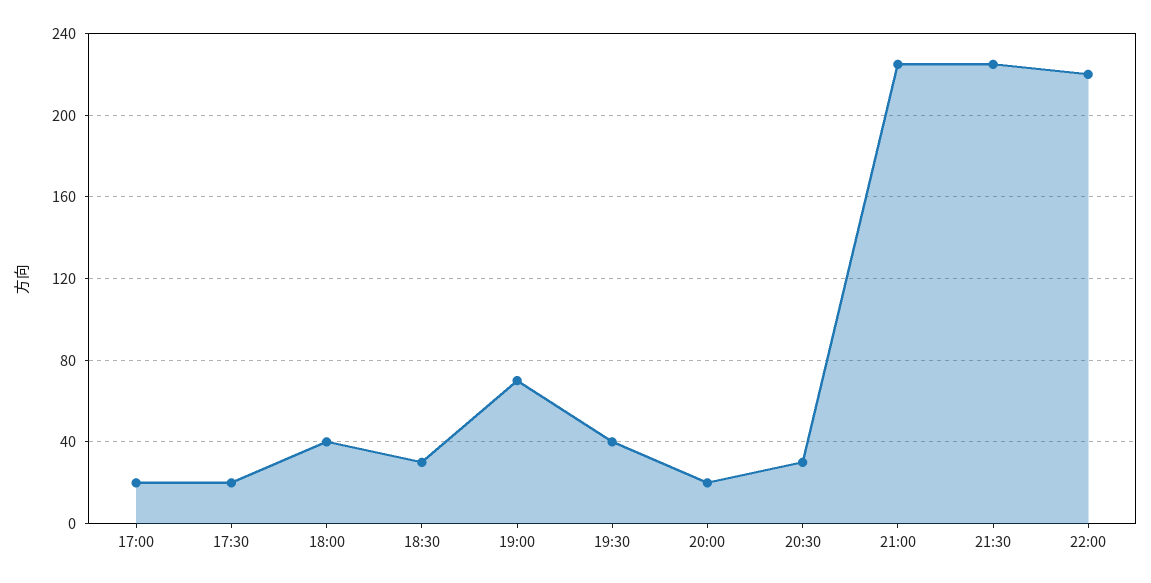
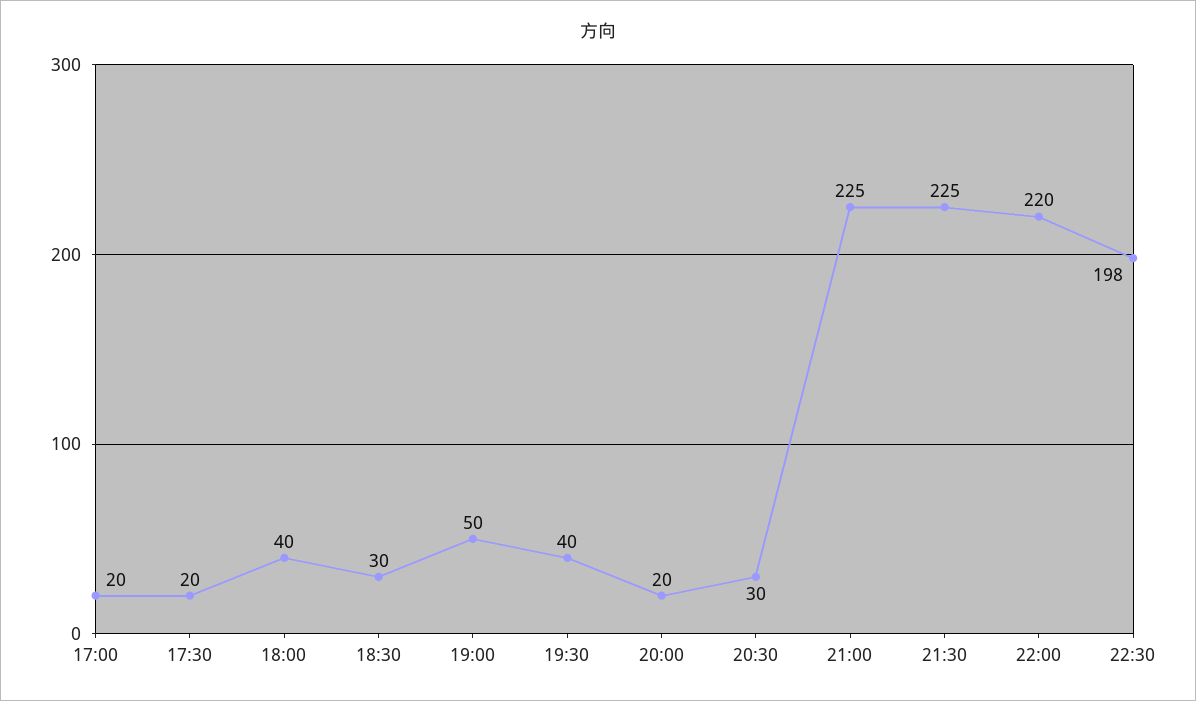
19:00: 70 -> 50
22:30: none -> 198

